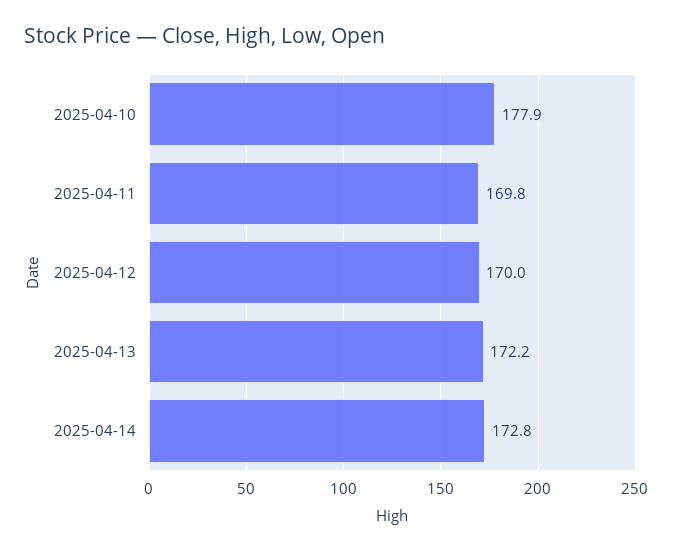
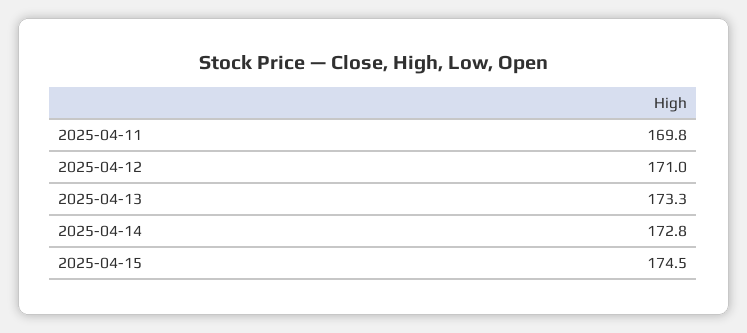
2025-04-10: 177.9 -> none
2025-04-12: 170 -> 171
2025-04-13: 172.2 -> 173.3
2025-04-15: none -> 174.5

